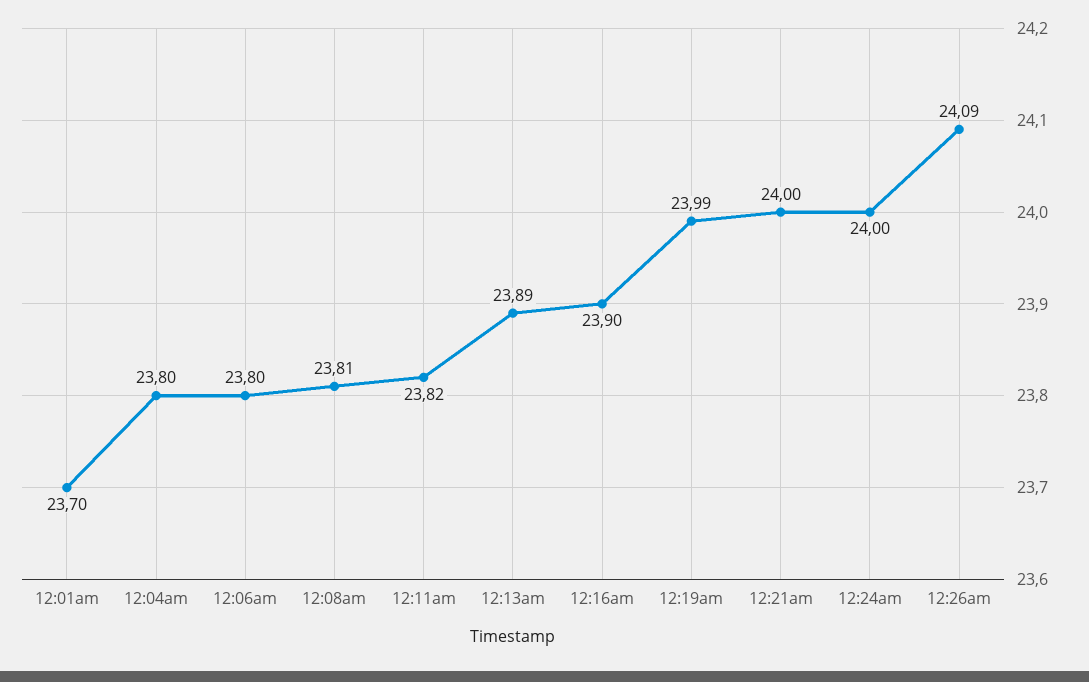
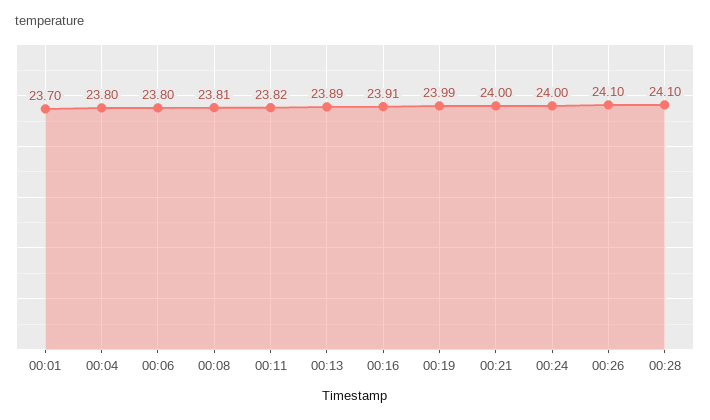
12:16am: 23.9 -> 23.91
12:26am: 24.09 -> 24.1
00:28: none -> 24.1

